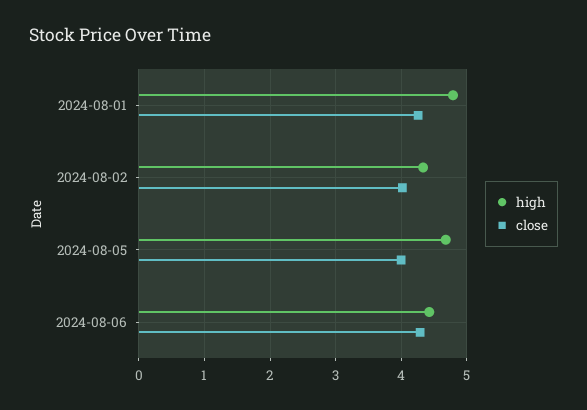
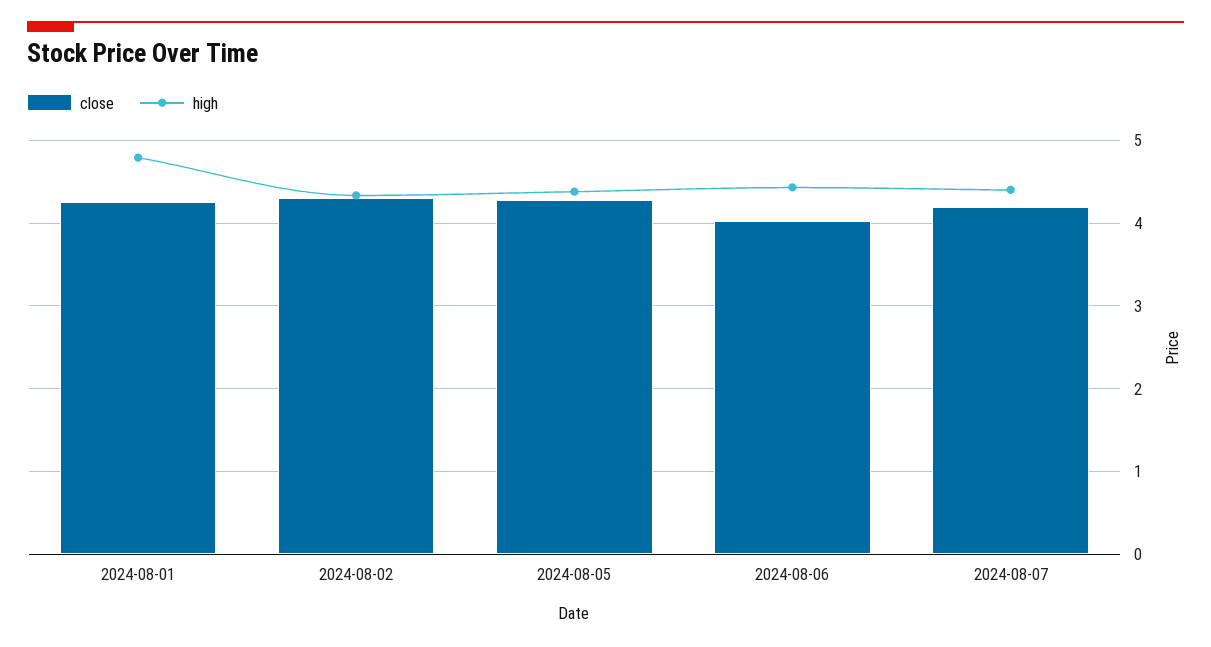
close, 2024-08-02: 4 -> 4.3
high, 2024-08-05: 4.7 -> 4.4
close, 2024-08-05: 4 -> 4.3
close, 2024-08-06: 4.3 -> 4
close, 2024-08-07: none -> 4.2
high, 2024-08-07: none -> 4.4

